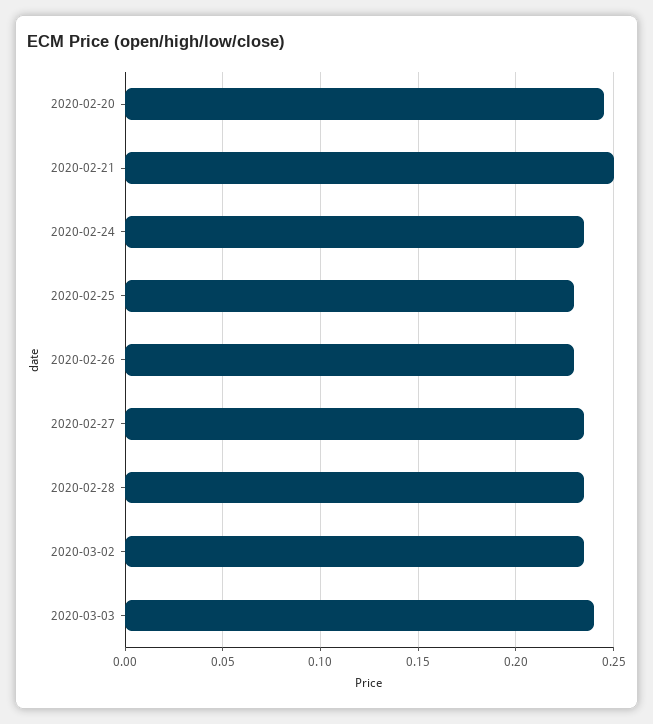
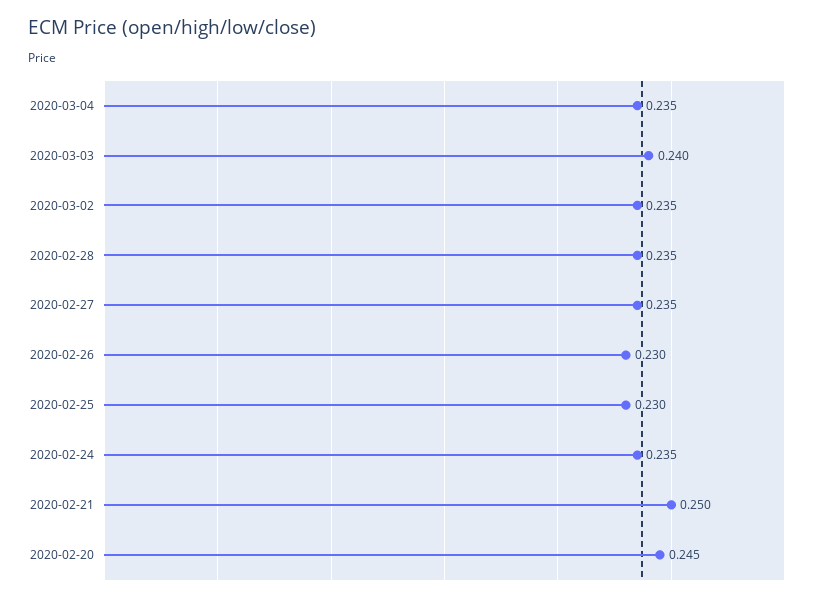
2020-03-04: none -> 0.235

